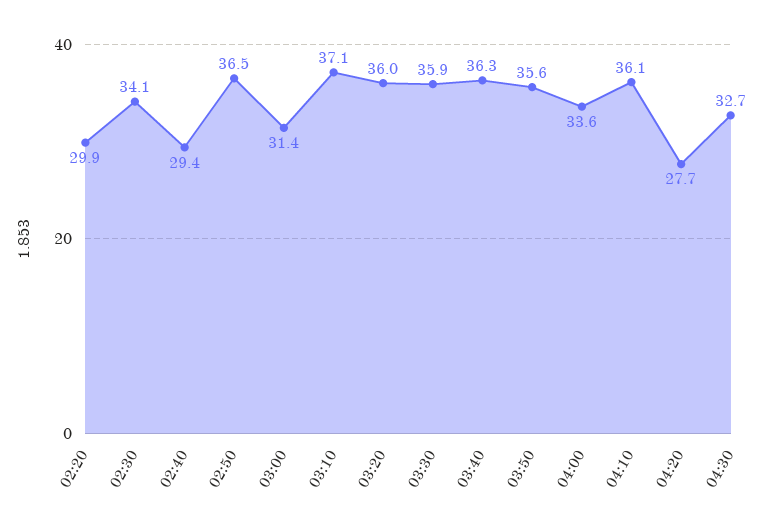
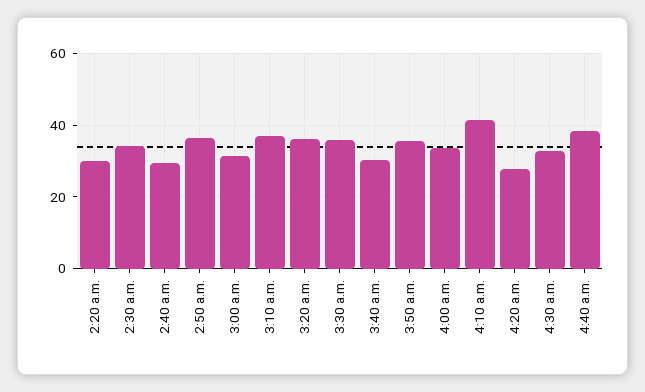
03:40: 36.3 -> 30
04:10: 36.1 -> 42
4:40 a.m.: none -> 38

